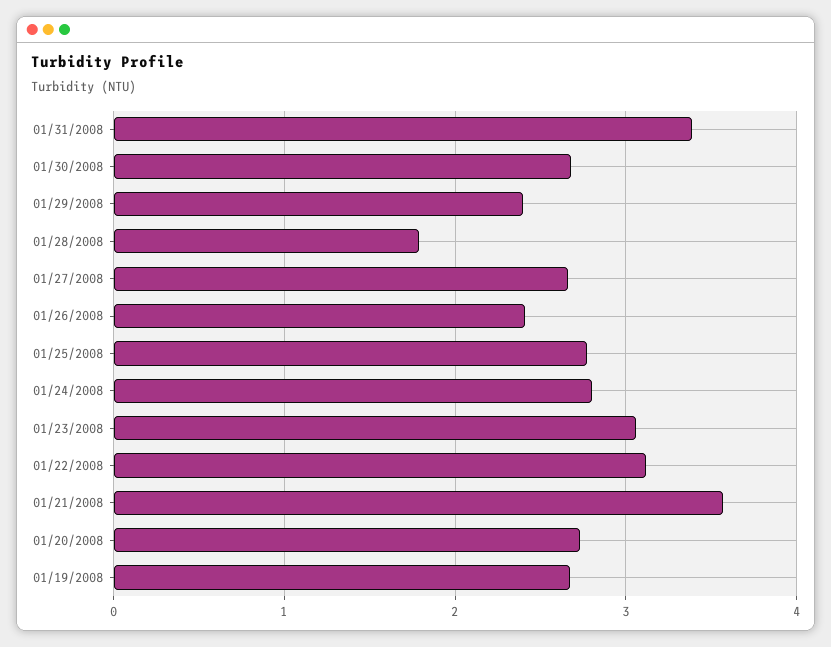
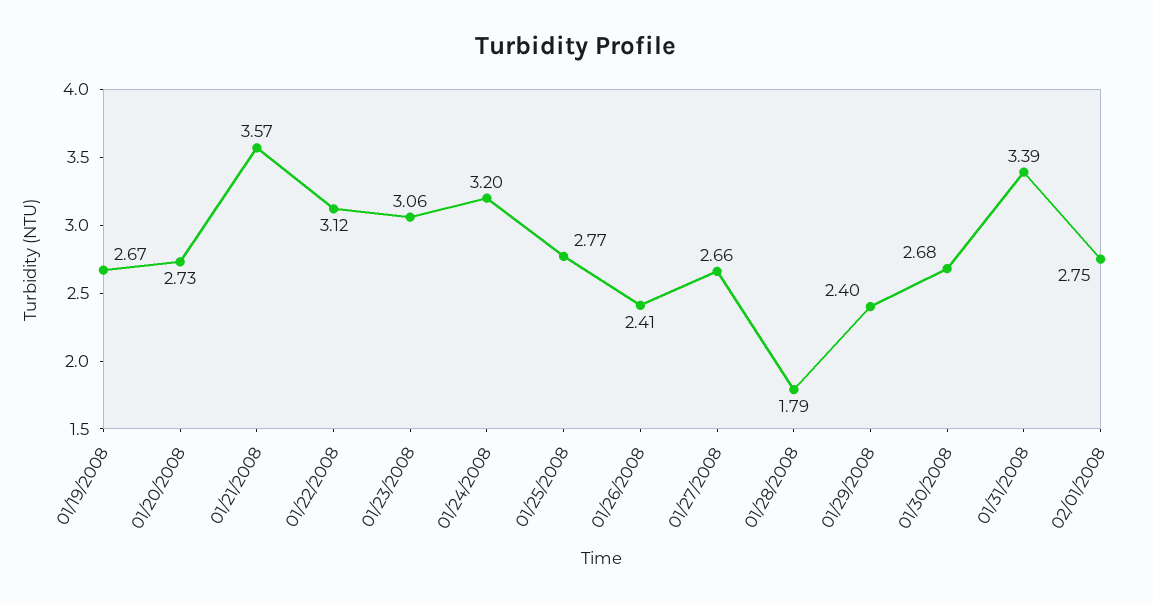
01/24/2008: 2.8 -> 3.2
02/01/2008: none -> 2.75

